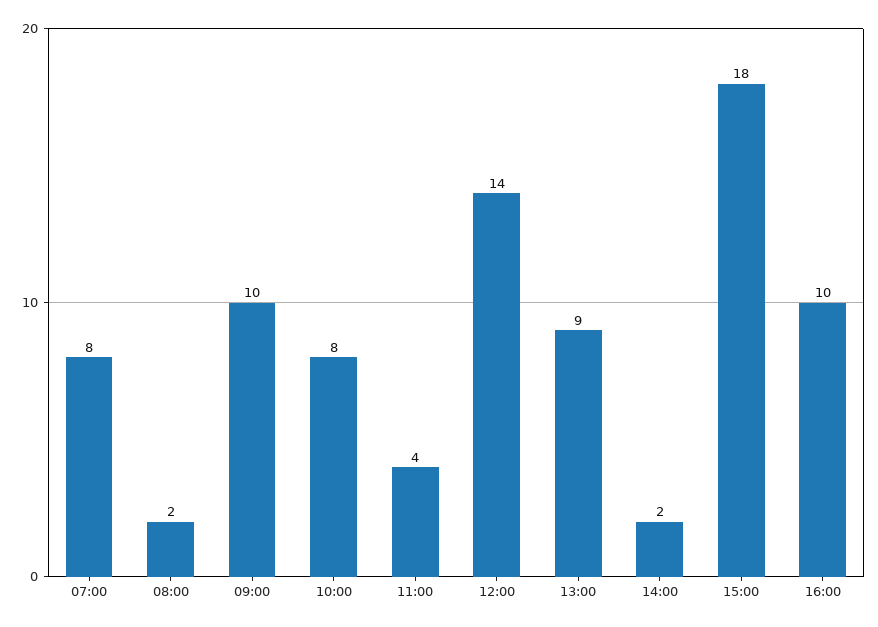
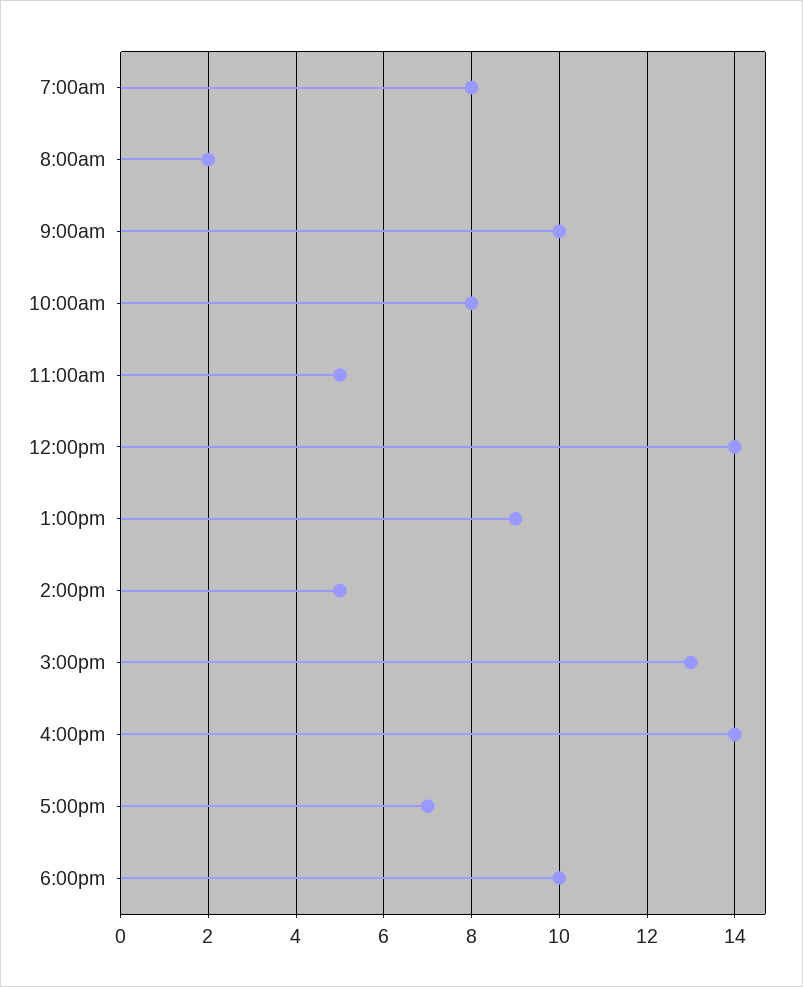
11:00: 4 -> 5
14:00: 2 -> 5
15:00: 18 -> 13
16:00: 10 -> 14
5:00pm: none -> 7
6:00pm: none -> 10

